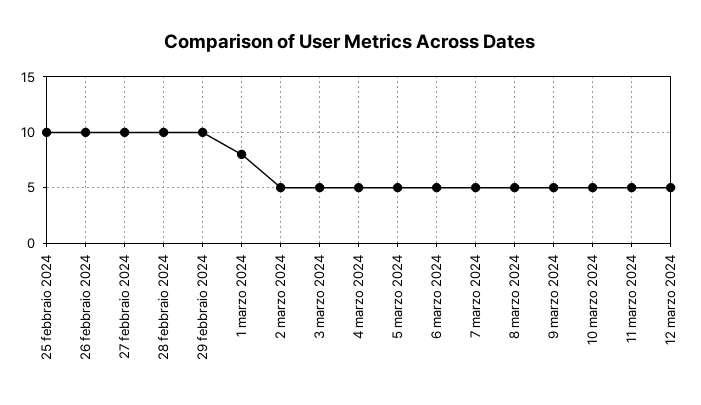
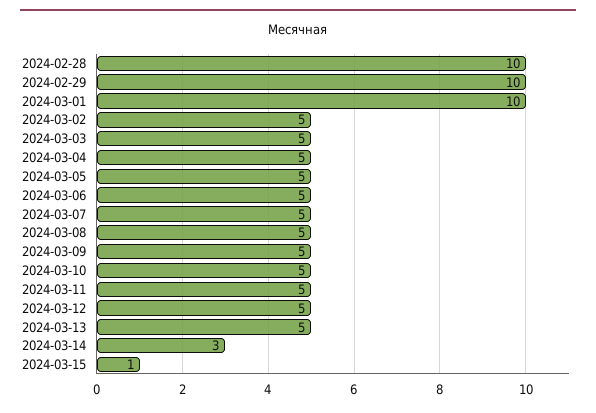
25 febbraio 2024: 10 -> none
26 febbraio 2024: 10 -> none
27 febbraio 2024: 10 -> none
1 marzo 2024: 8 -> 10
2024-03-13: none -> 5
2024-03-14: none -> 3
2024-03-15: none -> 1

